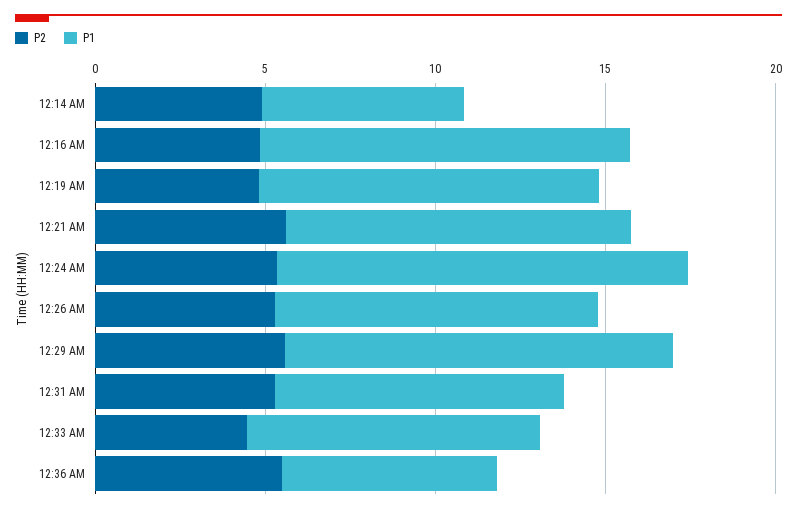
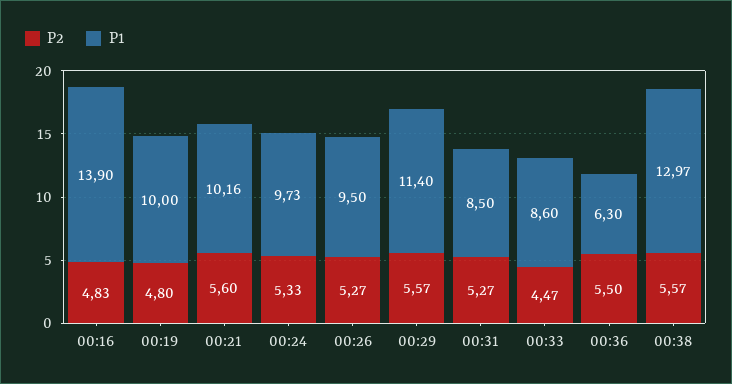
P2, 12:14 AM: 5 -> none
P1, 12:14 AM: 6 -> none
P1, 12:16 AM: 11 -> 13.9
P1, 12:24 AM: 12 -> 9.73
P2, 00:38: none -> 5.57
P1, 00:38: none -> 12.97

